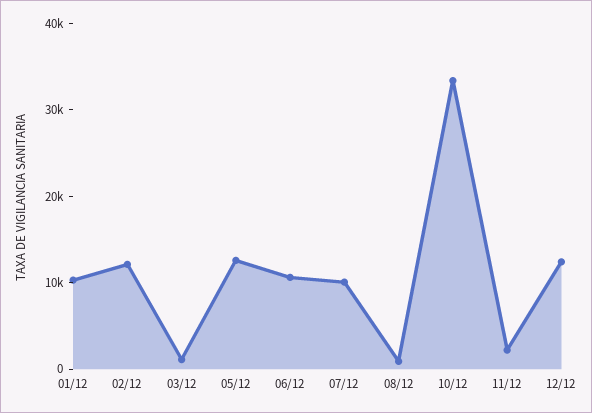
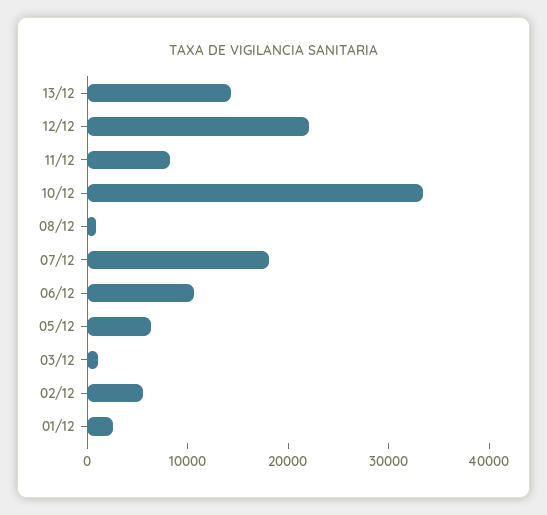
01/12: 10000 -> 2000
02/12: 12000 -> 6000
05/12: 12000 -> 6000
07/12: 10000 -> 18000
11/12: 2000 -> 8000
12/12: 12000 -> 22000
13/12: none -> 14000

